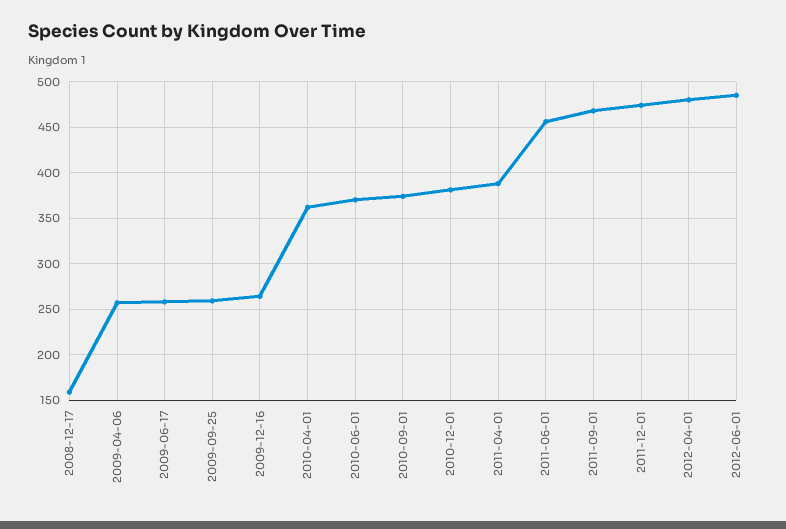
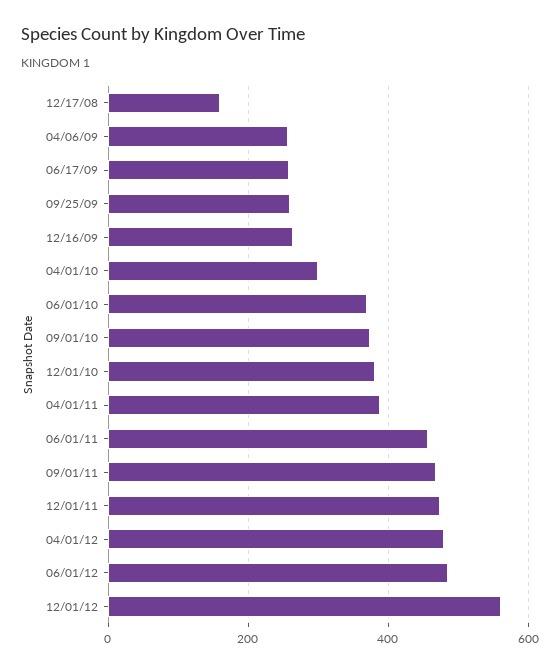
2010-04-01: 360 -> 300
12/01/12: none -> 560

